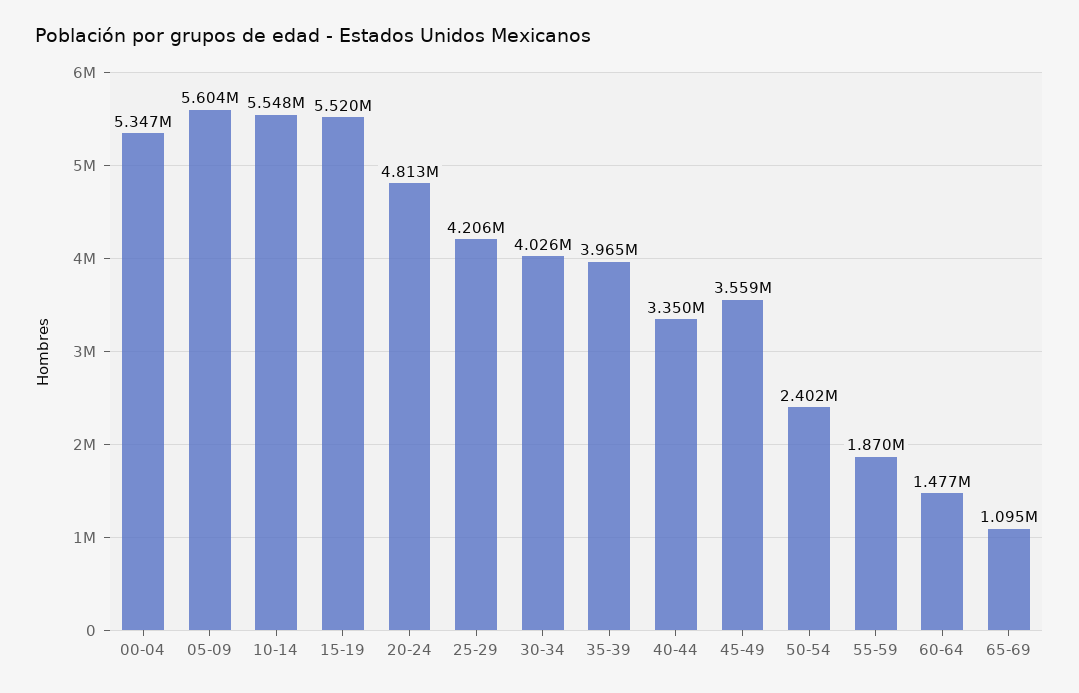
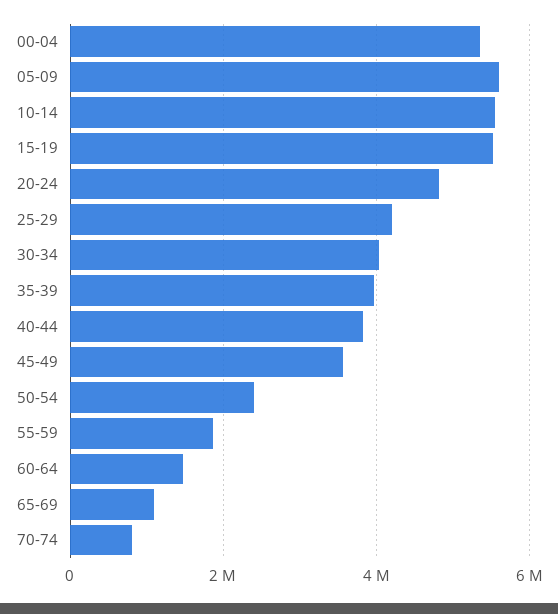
40-44: 3350000 -> 3800000
70-74: none -> 800000

